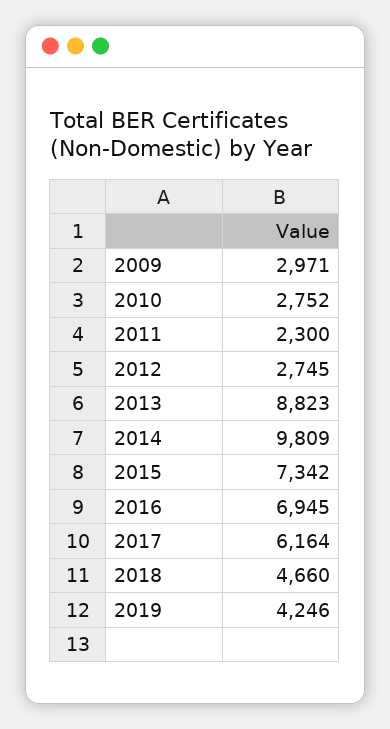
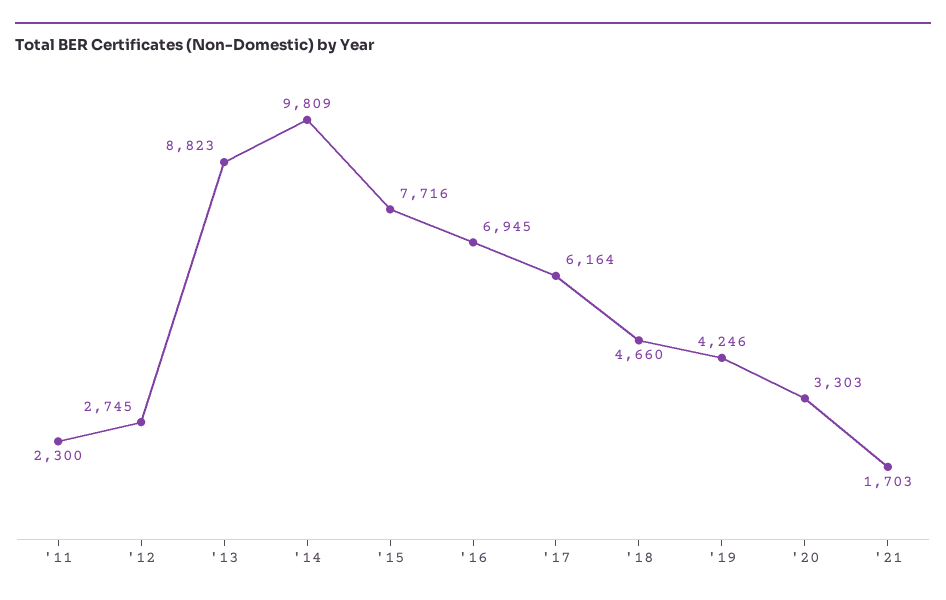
2009: 2971 -> none
2010: 2752 -> none
2015: 7342 -> 7716
'20: none -> 3303
'21: none -> 1703

